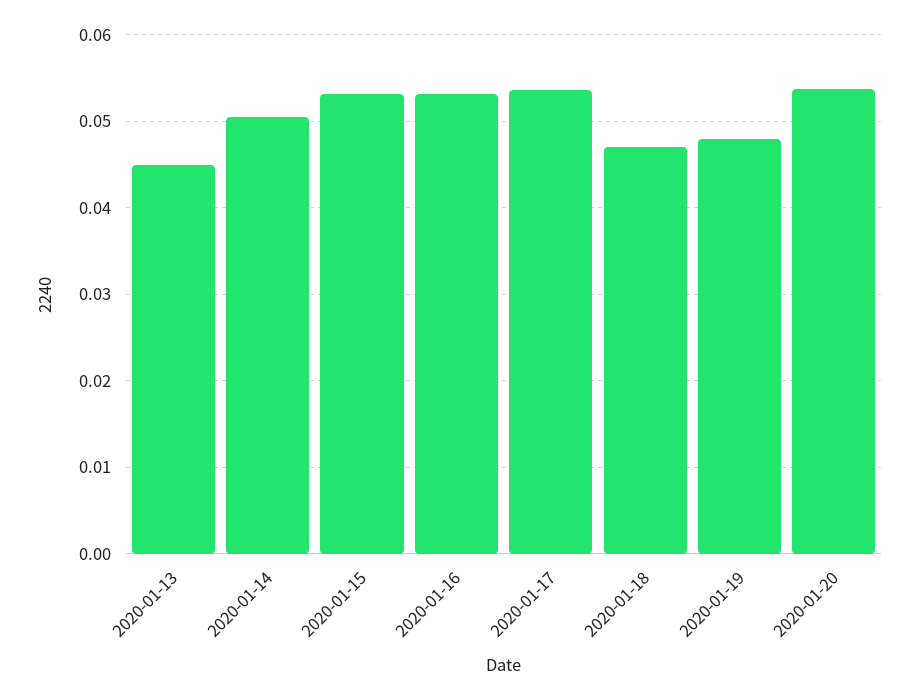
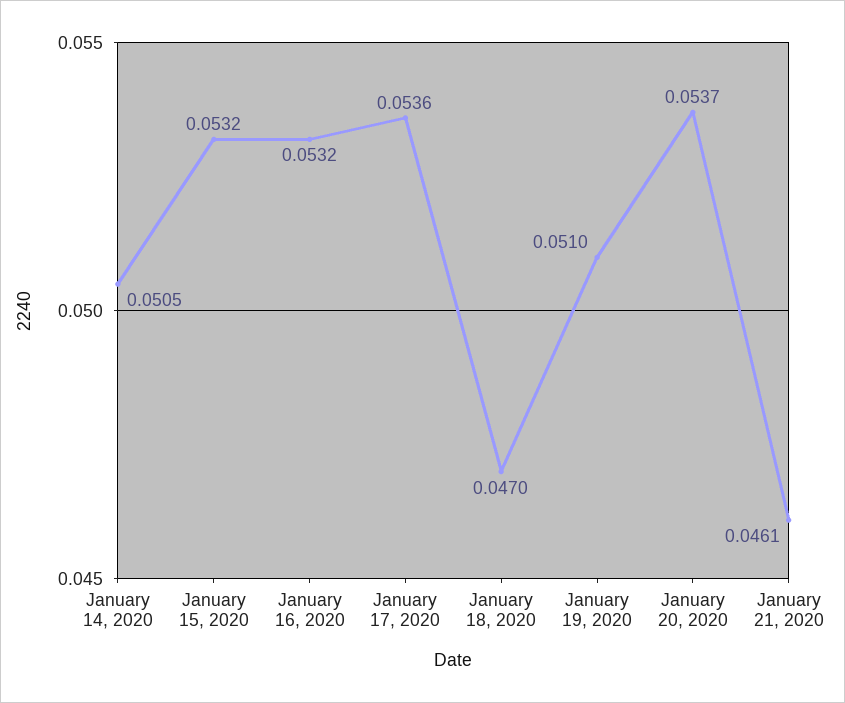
2020-01-13: 0.045 -> none
2020-01-19: 0.048 -> 0.051
January 21, 2020: none -> 0.0461

